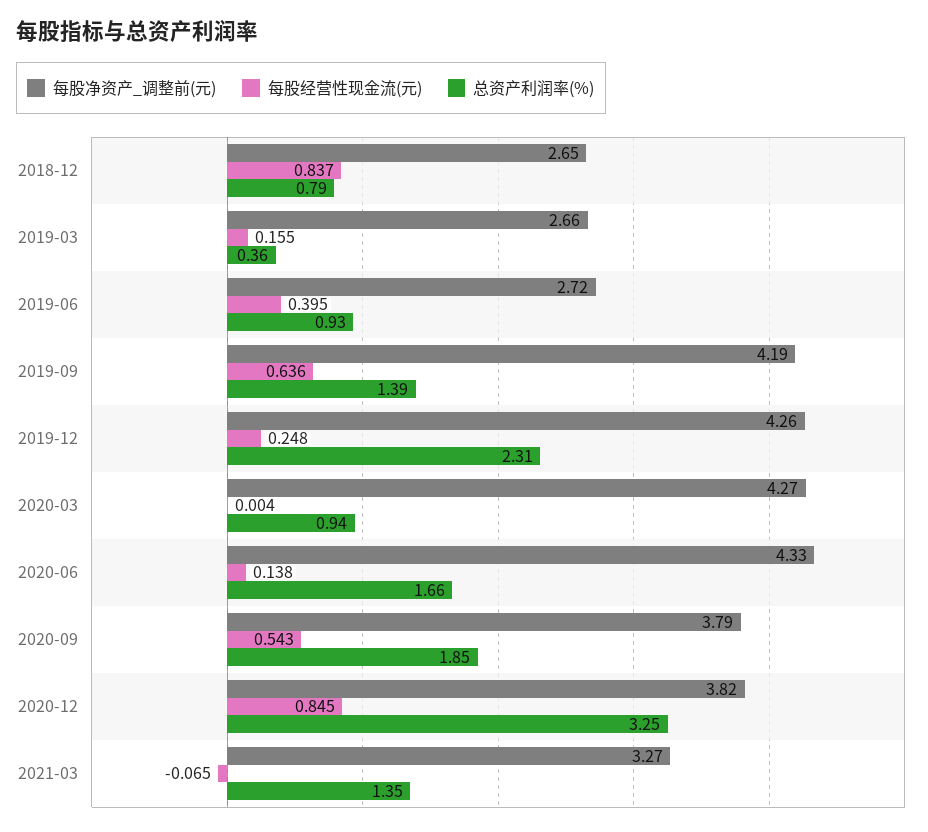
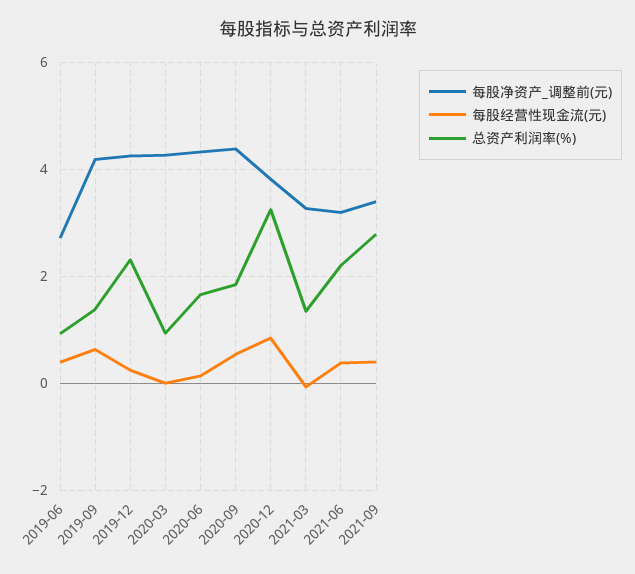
每股净资产_调整前(元), 2018-12: 2.65 -> none
每股经营性现金流(元), 2018-12: 0.837 -> none
总资产利润率(%), 2018-12: 0.79 -> none
每股净资产_调整前(元), 2019-03: 2.66 -> none
每股经营性现金流(元), 2019-03: 0.155 -> none
总资产利润率(%), 2019-03: 0.36 -> none
每股净资产_调整前(元), 2020-09: 3.79 -> 4.4
每股净资产_调整前(元), 2021-06: none -> 3.2
每股经营性现金流(元), 2021-06: none -> 0.4
总资产利润率(%), 2021-06: none -> 2.2
每股净资产_调整前(元), 2021-09: none -> 3.4
每股经营性现金流(元), 2021-09: none -> 0.4
总资产利润率(%), 2021-09: none -> 2.8

